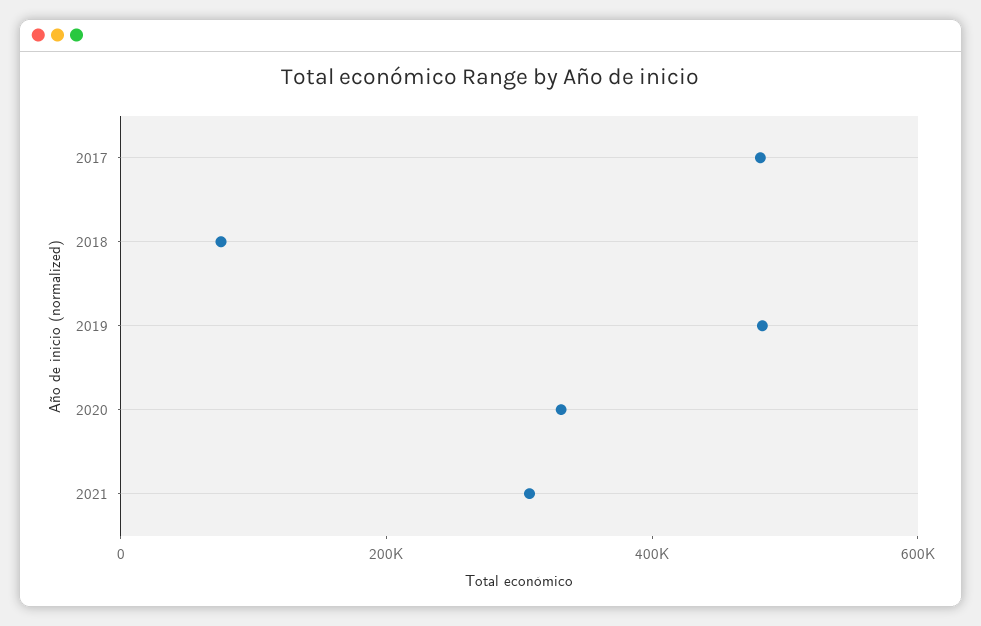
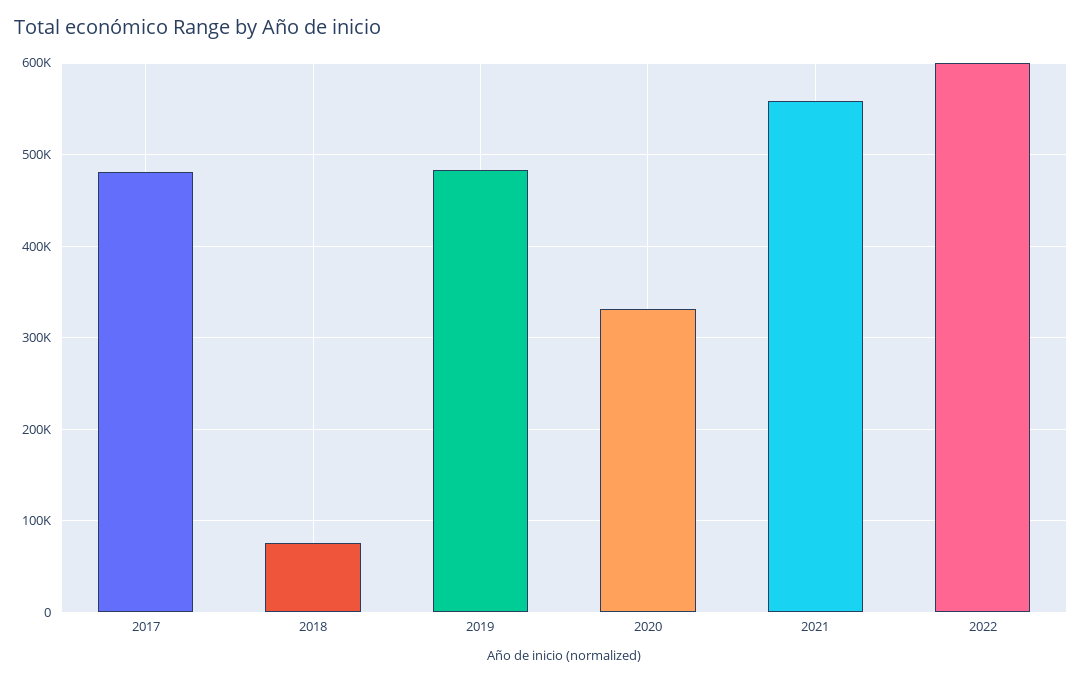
2021: 300000 -> 560000
2022: none -> 600000

